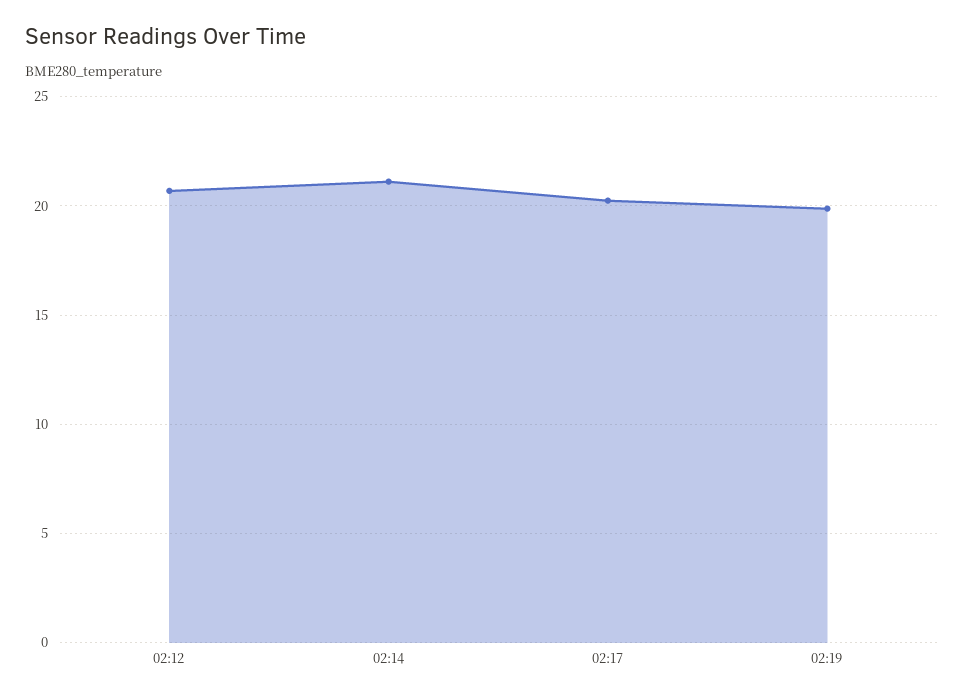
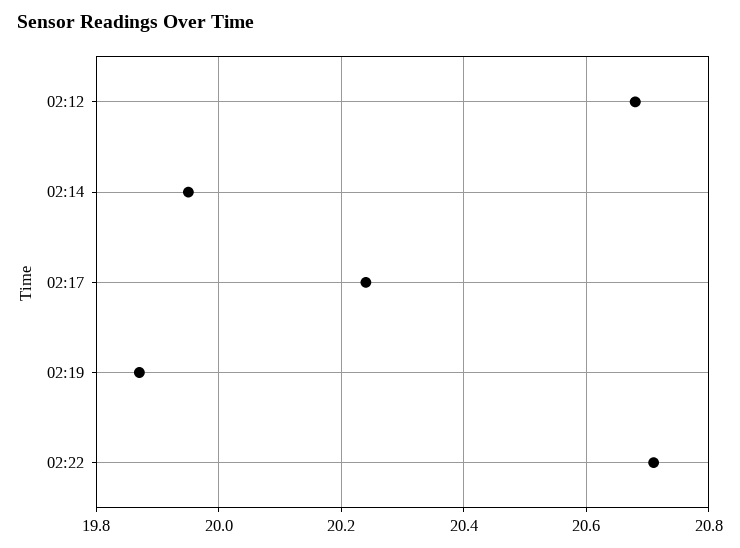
02:14: 21 -> 19.95
02:22: none -> 20.7

